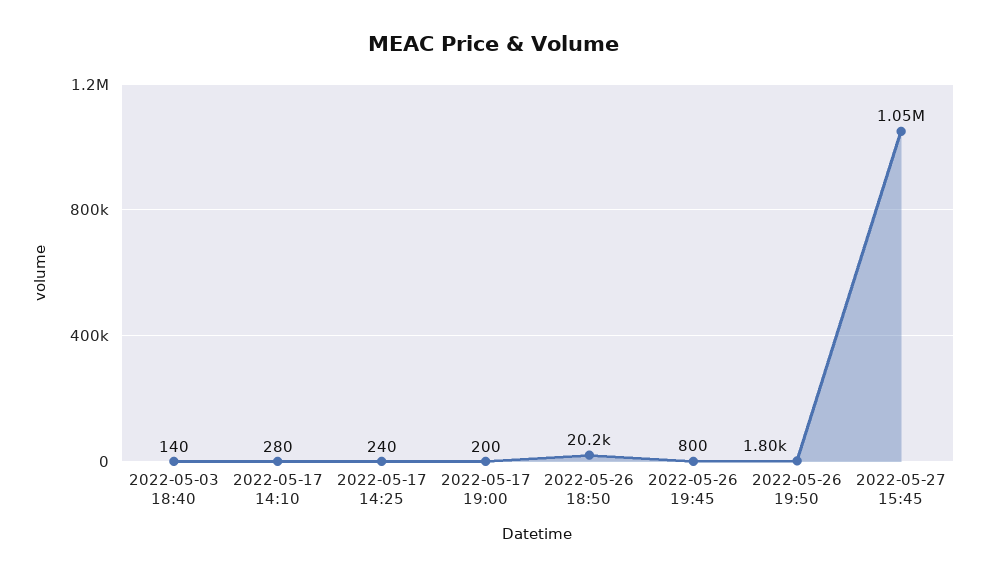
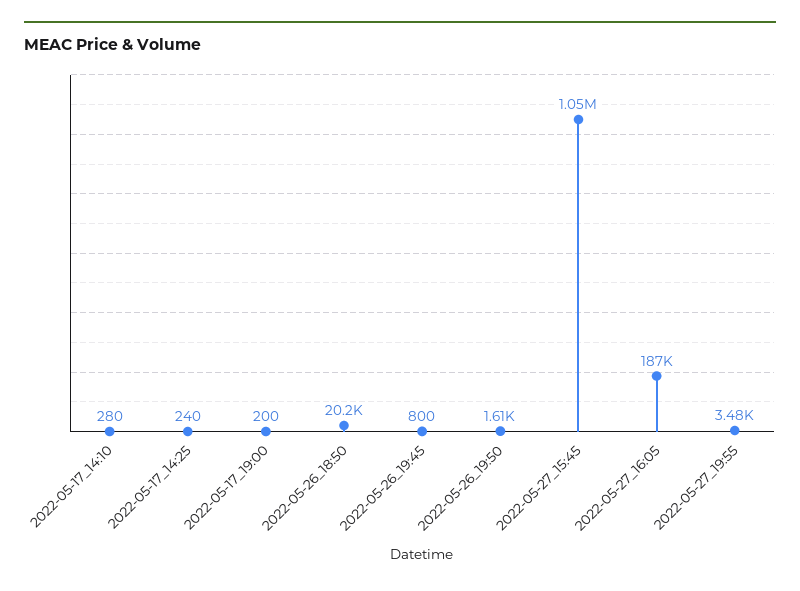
2022-05-03 18:40: 140 -> none
2022-05-26 19:50: 1800 -> 1610
2022-05-27_16:05: none -> 187000
2022-05-27_19:55: none -> 3480

